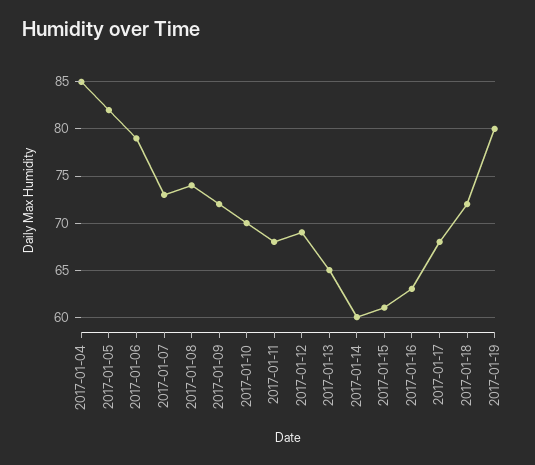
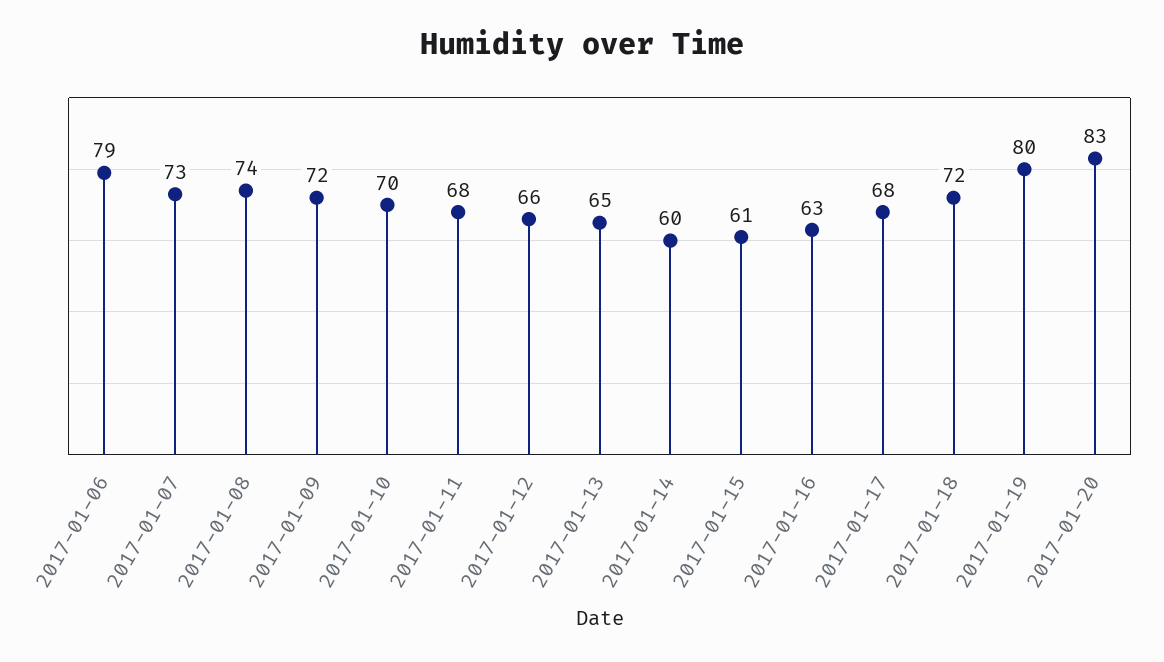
2017-01-04: 85 -> none
2017-01-05: 82 -> none
2017-01-12: 69 -> 66
2017-01-20: none -> 83

